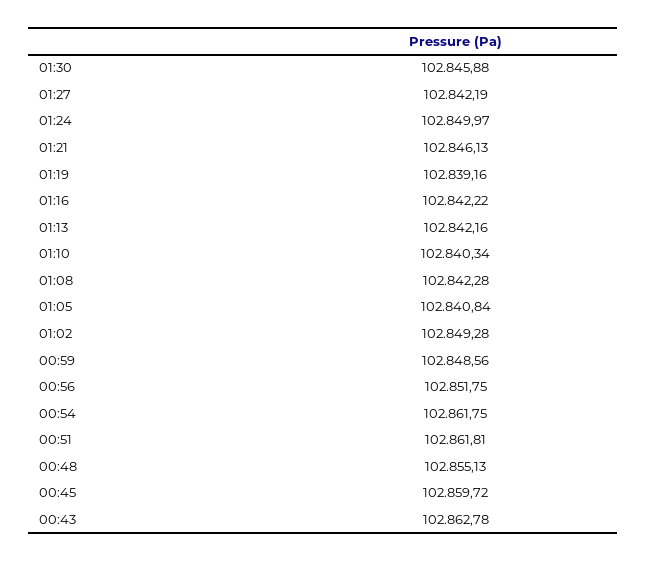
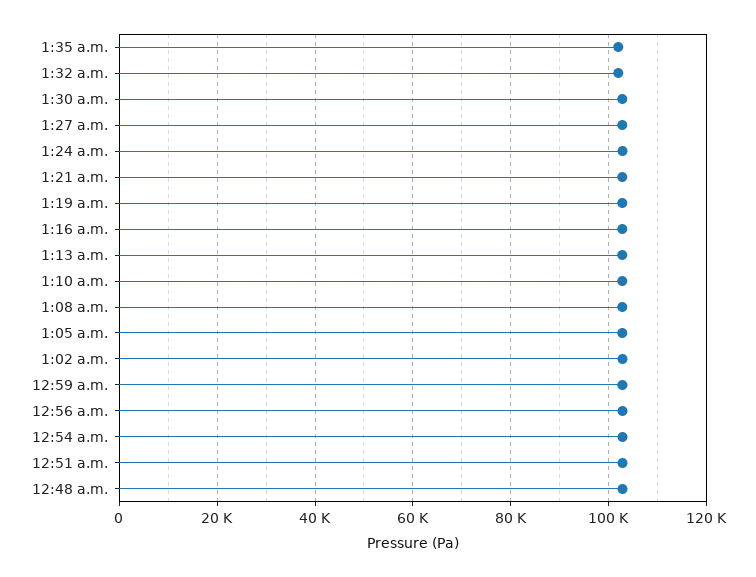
00:45: 102859.72 -> none
00:43: 102862.78 -> none
1:35 a.m.: none -> 102000
1:32 a.m.: none -> 102000

